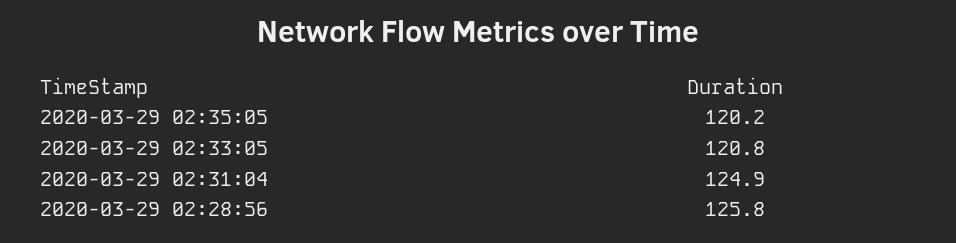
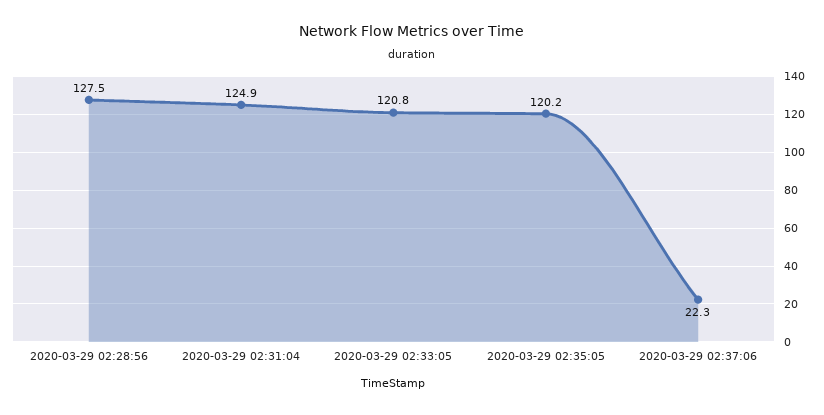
2020-03-29 02:28:56: 125.8 -> 127.5
2020-03-29 02:37:06: none -> 22.3

